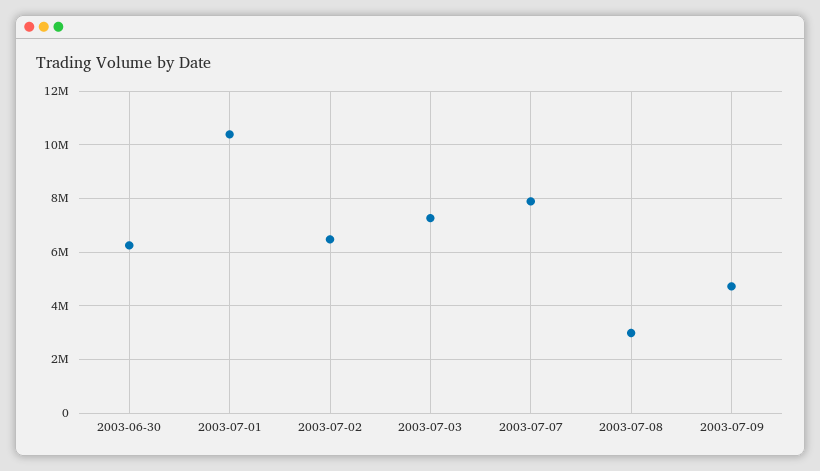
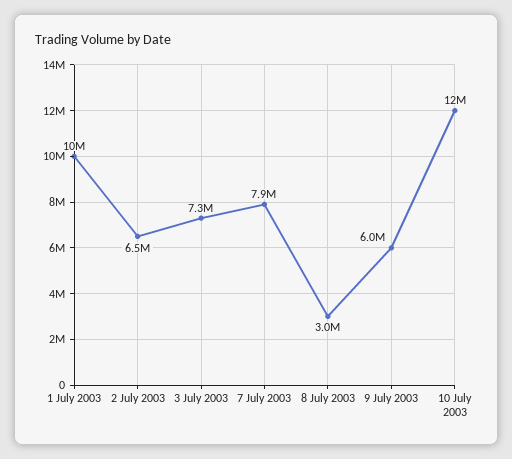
2003-06-30: 6250000 -> none
2003-07-09: 4750000 -> 6000000
10 July 2003: none -> 12000000

